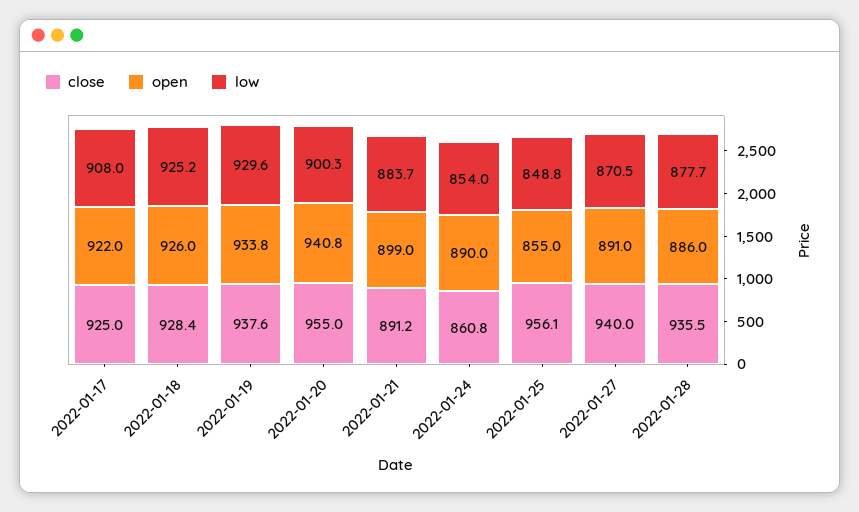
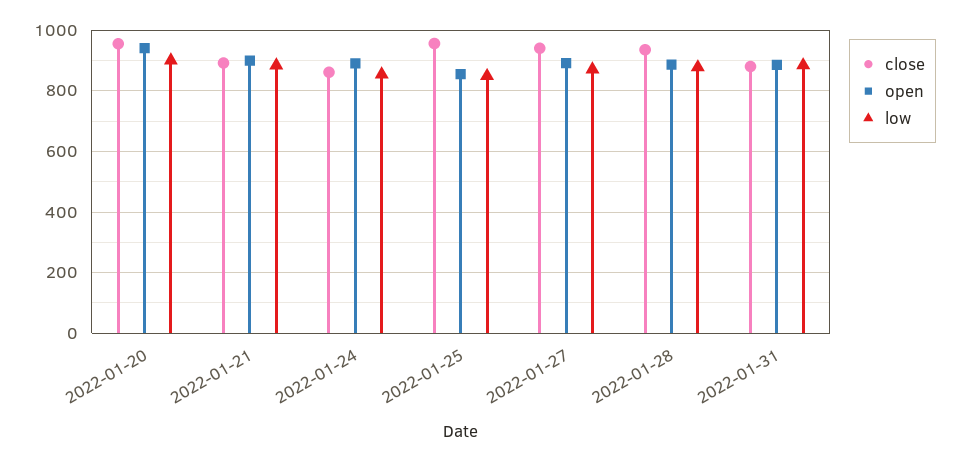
close, 2022-01-17: 925 -> none
open, 2022-01-17: 922 -> none
low, 2022-01-17: 908 -> none
close, 2022-01-18: 928.4 -> none
open, 2022-01-18: 926 -> none
low, 2022-01-18: 925.2 -> none
close, 2022-01-19: 937.6 -> none
open, 2022-01-19: 933.8 -> none
low, 2022-01-19: 929.6 -> none
close, 2022-01-31: none -> 880
open, 2022-01-31: none -> 880
low, 2022-01-31: none -> 880

